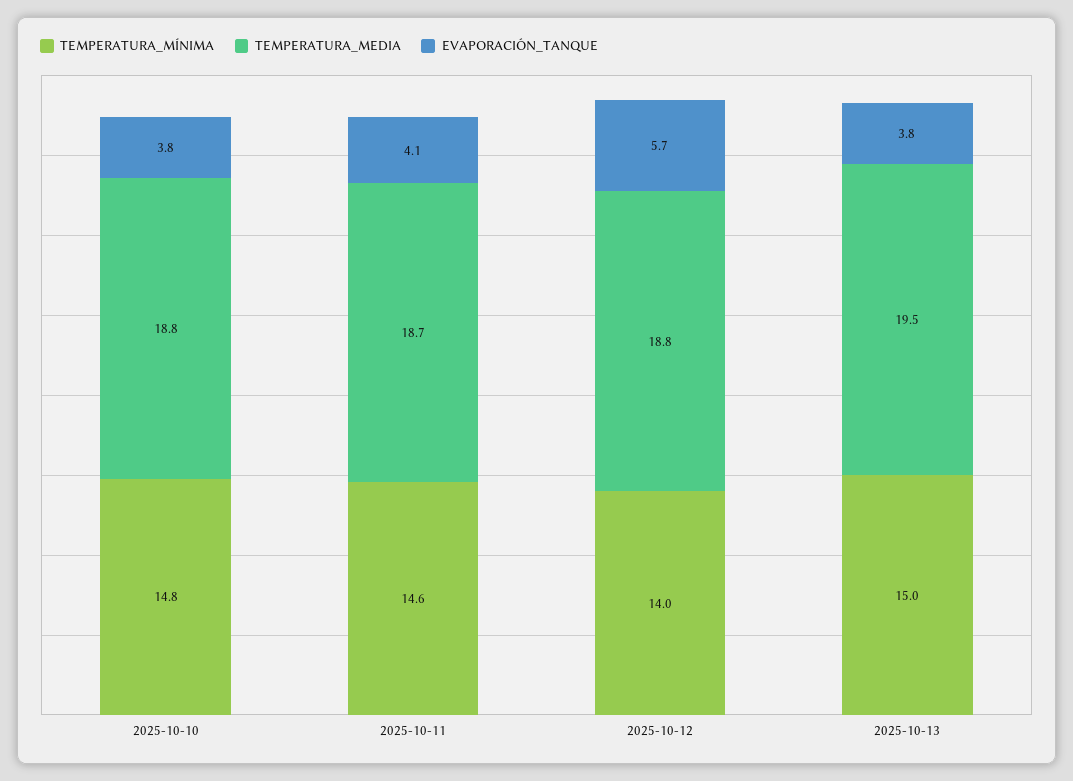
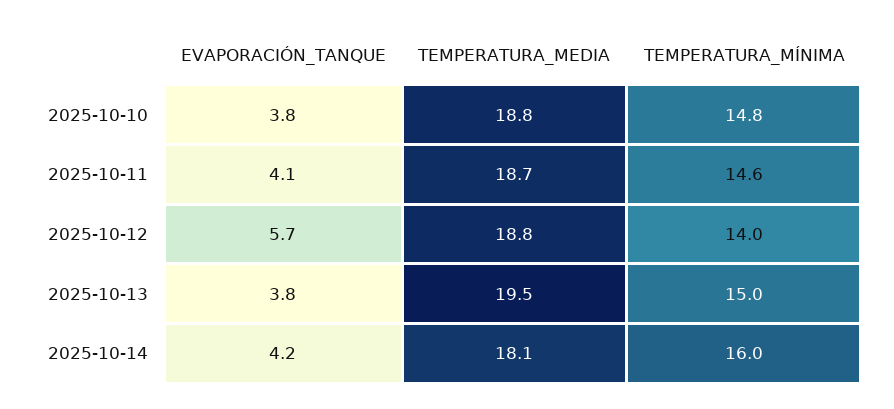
EVAPORACIÓN_TANQUE, 2025-10-14: none -> 4.2
TEMPERATURA_MEDIA, 2025-10-14: none -> 18.1
TEMPERATURA_MÍNIMA, 2025-10-14: none -> 16

